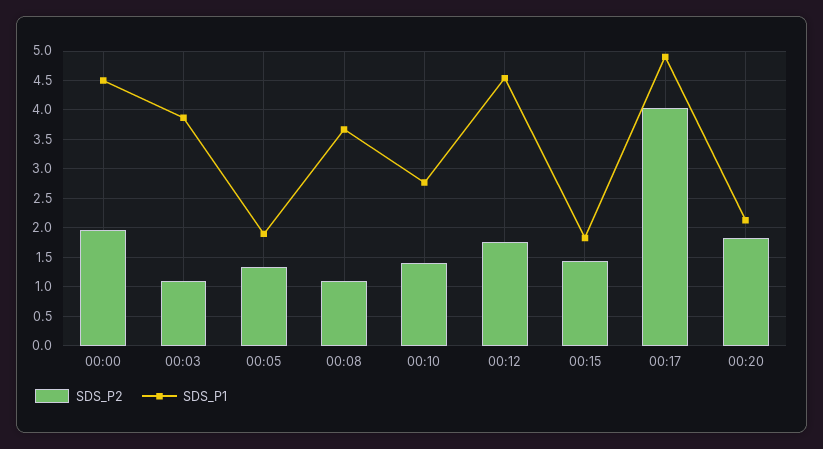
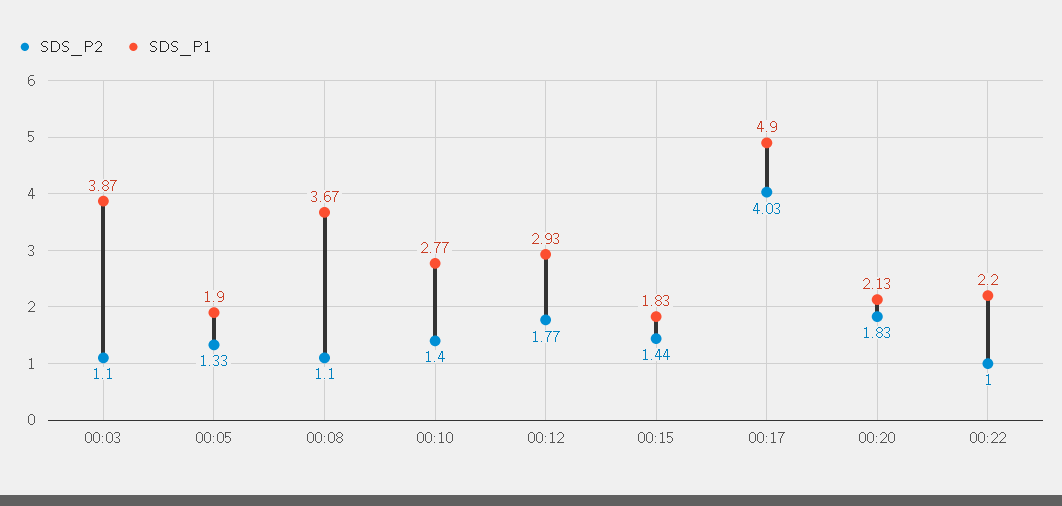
SDS_P2, 00:00: 2 -> none
SDS_P1, 00:00: 4.5 -> none
SDS_P1, 00:12: 4.5 -> 2.93
SDS_P2, 00:22: none -> 1
SDS_P1, 00:22: none -> 2.2

